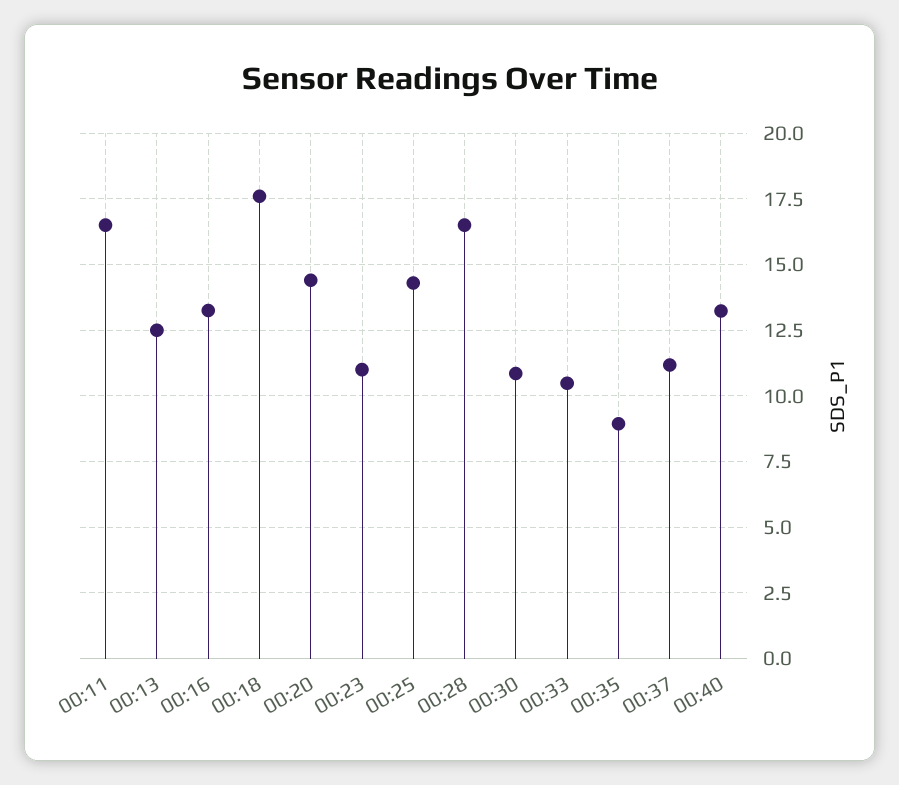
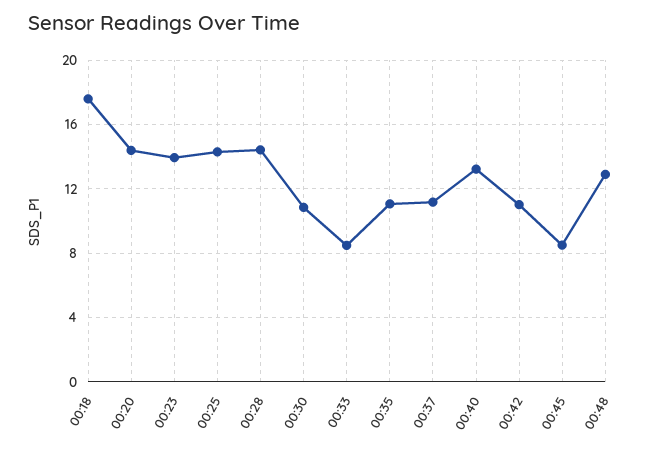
00:11: 16.5 -> none
00:13: 12.5 -> none
00:16: 13.25 -> none
00:23: 11 -> 14
00:28: 16.5 -> 14.5
00:33: 10.5 -> 8.5
00:35: 9 -> 11
00:42: none -> 11
00:45: none -> 8.5
00:48: none -> 13

